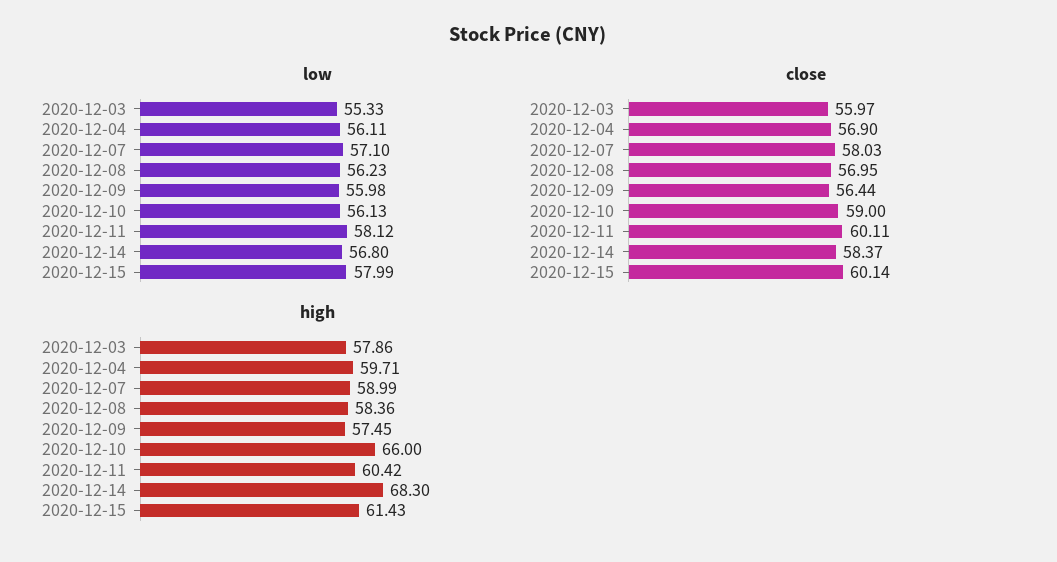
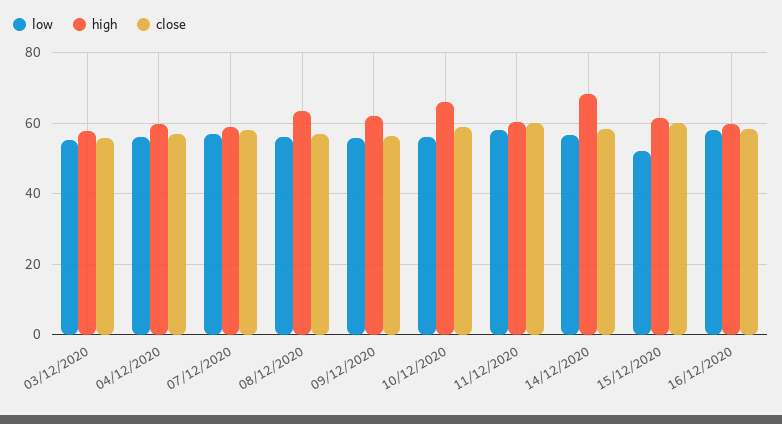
low, 2020-12-15: 57.99 -> 52
high, 2020-12-08: 58.36 -> 64
high, 2020-12-09: 57.45 -> 62
low, 16/12/2020: none -> 58
high, 16/12/2020: none -> 60
close, 16/12/2020: none -> 58

